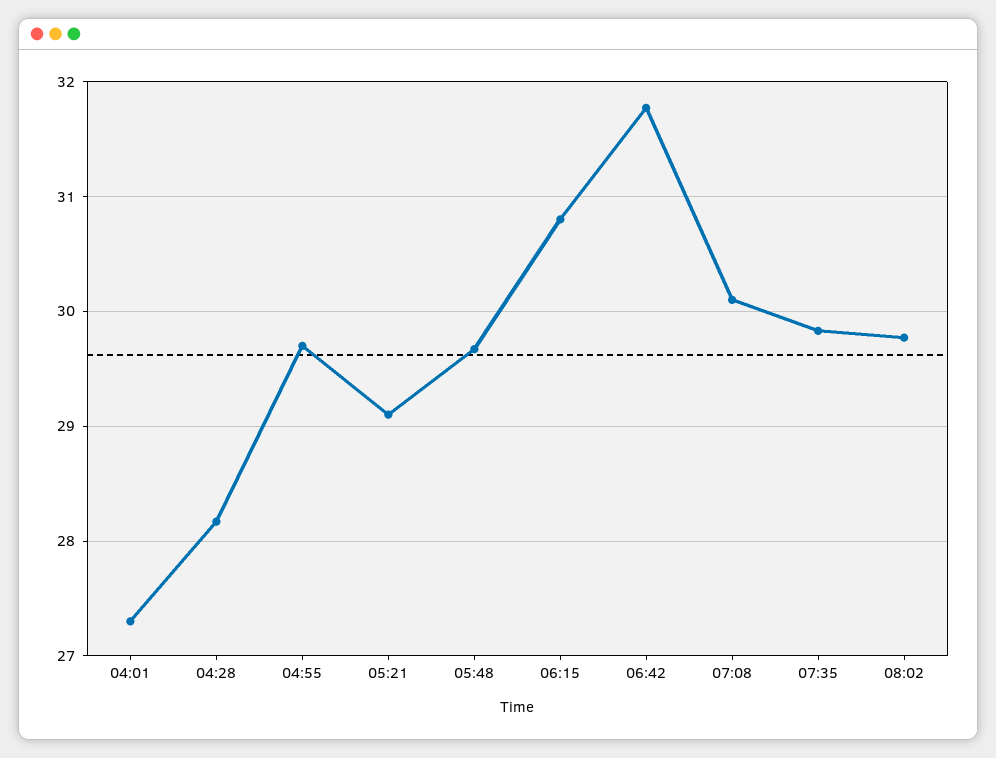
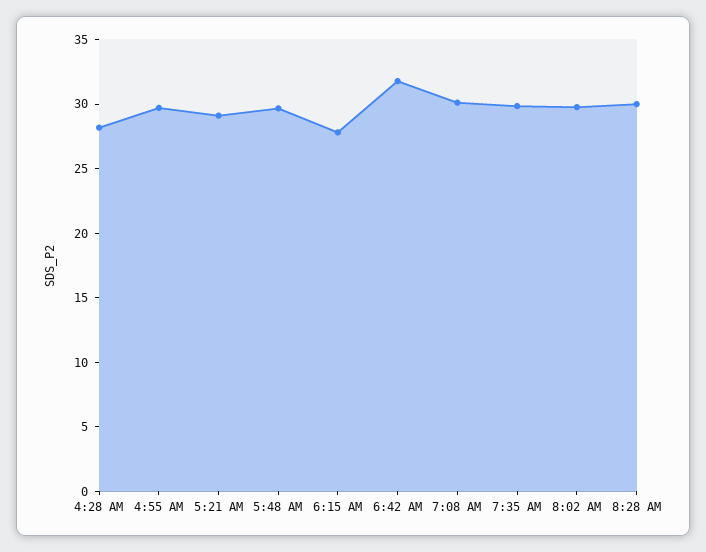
04:01: 27.3 -> none
06:15: 30.8 -> 28
8:28 AM: none -> 30

